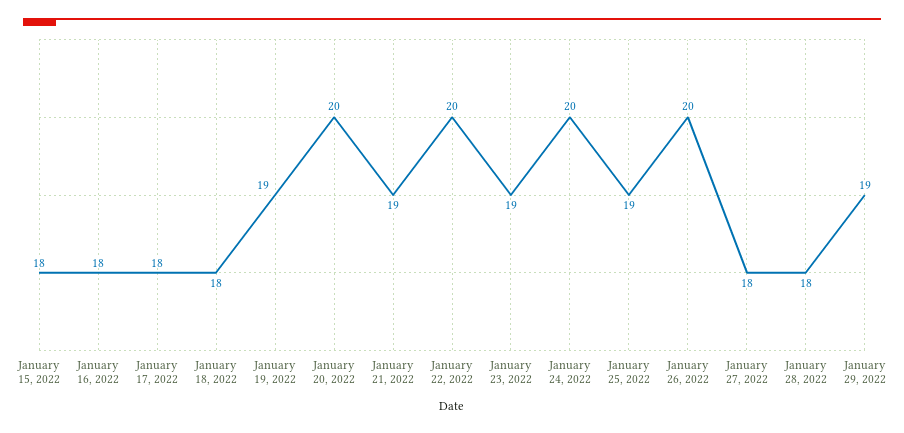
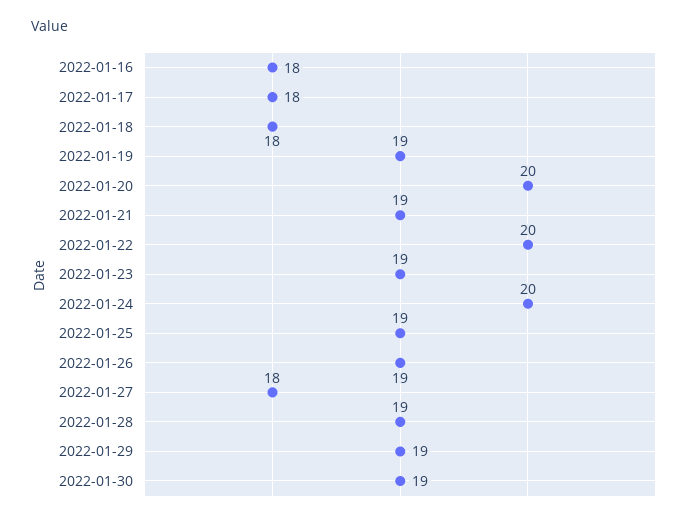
January 15, 2022: 18 -> none
January 26, 2022: 20 -> 19
January 28, 2022: 18 -> 19
2022-01-30: none -> 19

